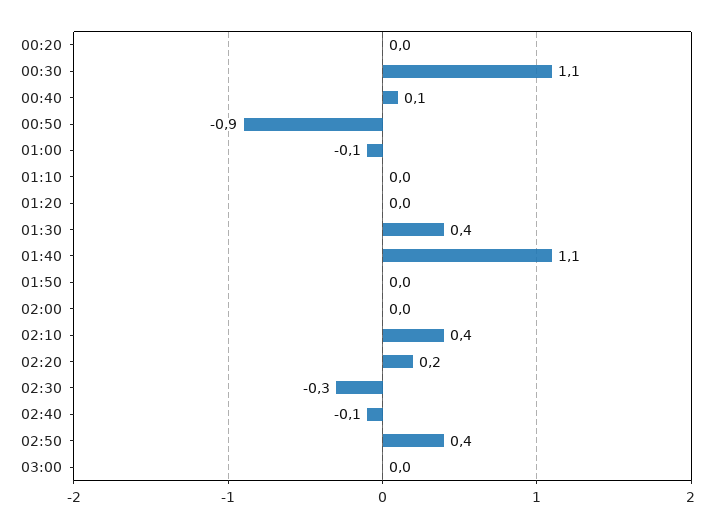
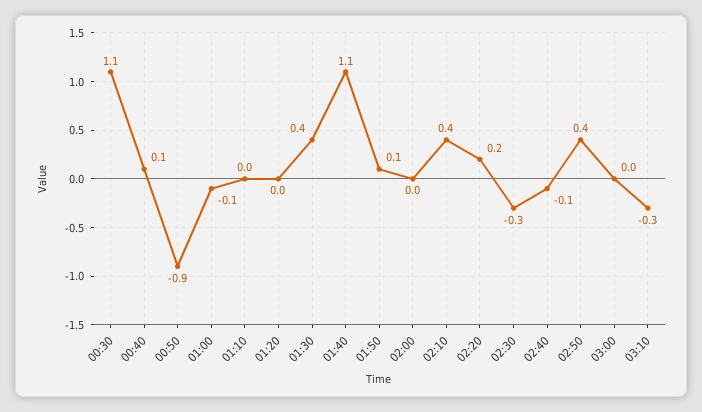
00:20: 0 -> none
01:50: 0 -> 0.1
03:10: none -> -0.3

